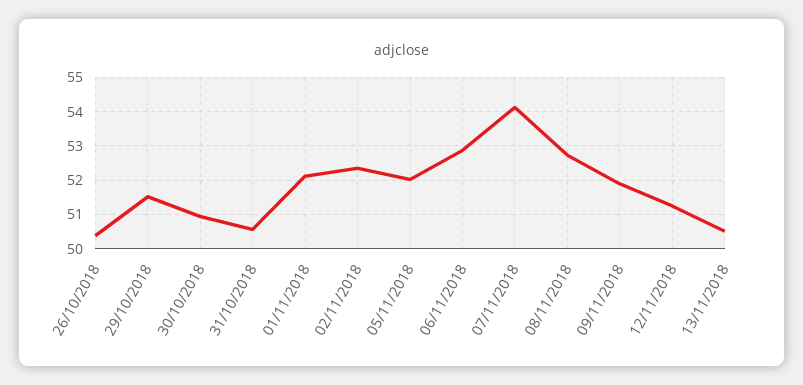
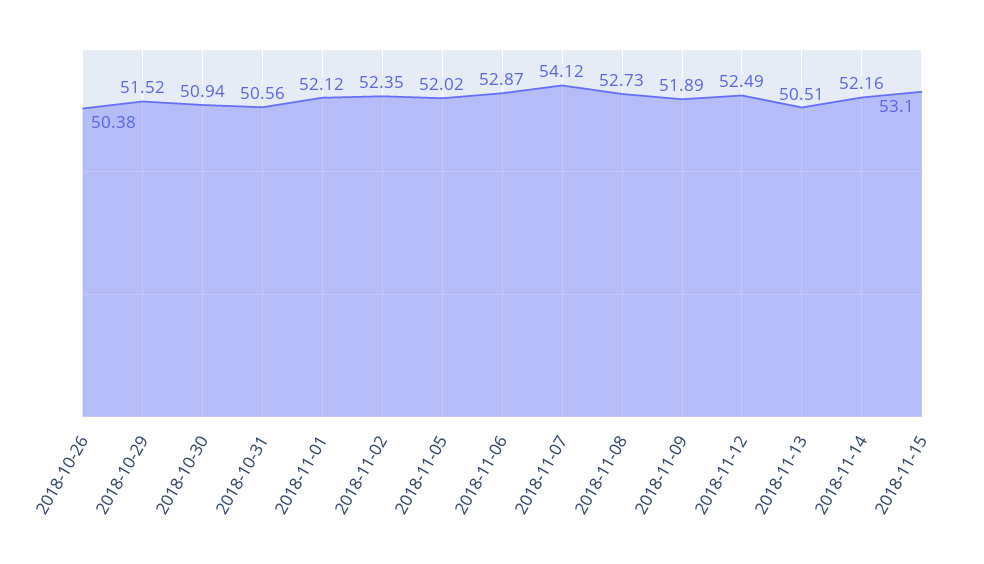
12/11/2018: 51.2 -> 52.49
2018-11-14: none -> 52.16
2018-11-15: none -> 53.1

